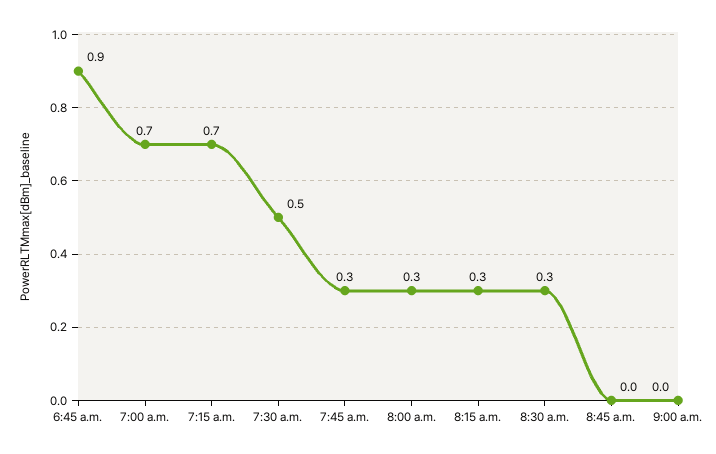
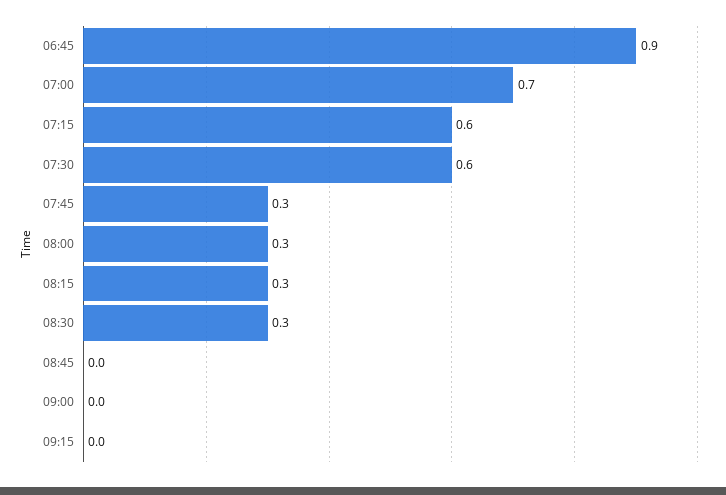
7:15 a.m.: 0.7 -> 0.6
7:30 a.m.: 0.5 -> 0.6
09:15: none -> 0

